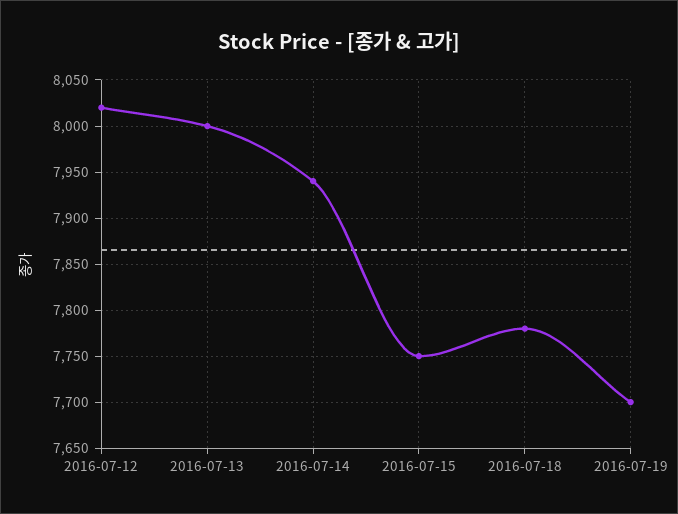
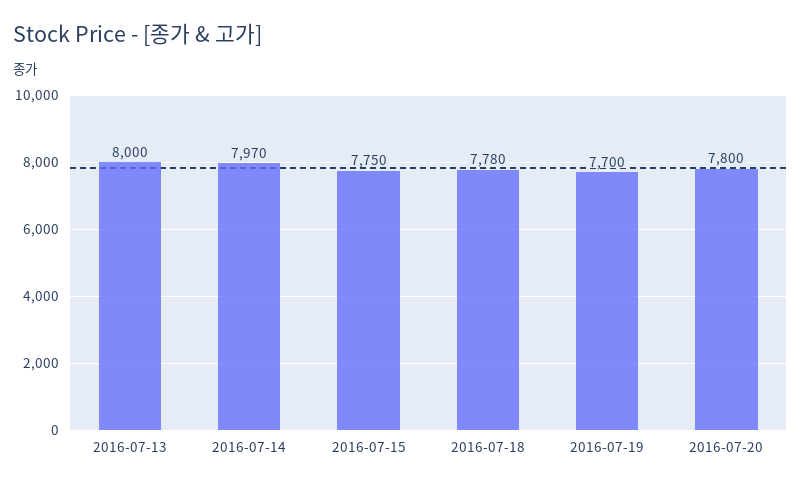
2016-07-12: 8020 -> none
2016-07-14: 7940 -> 7970
2016-07-20: none -> 7800

